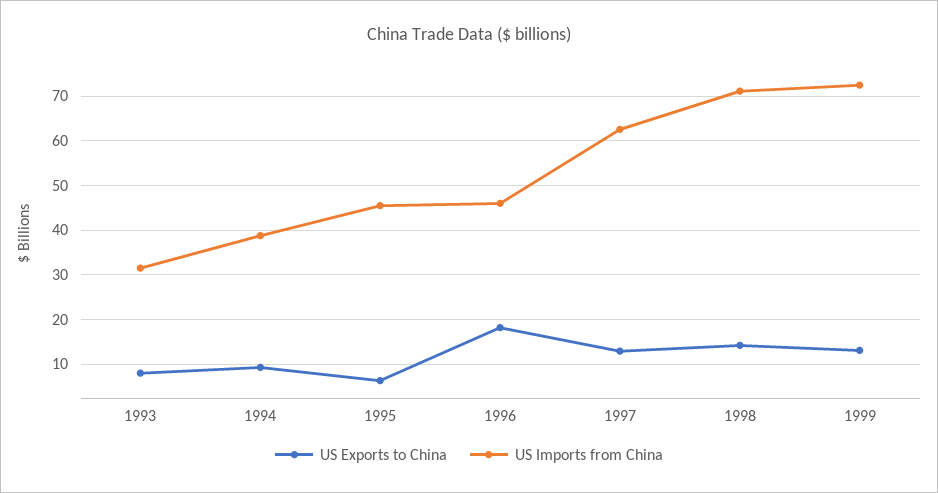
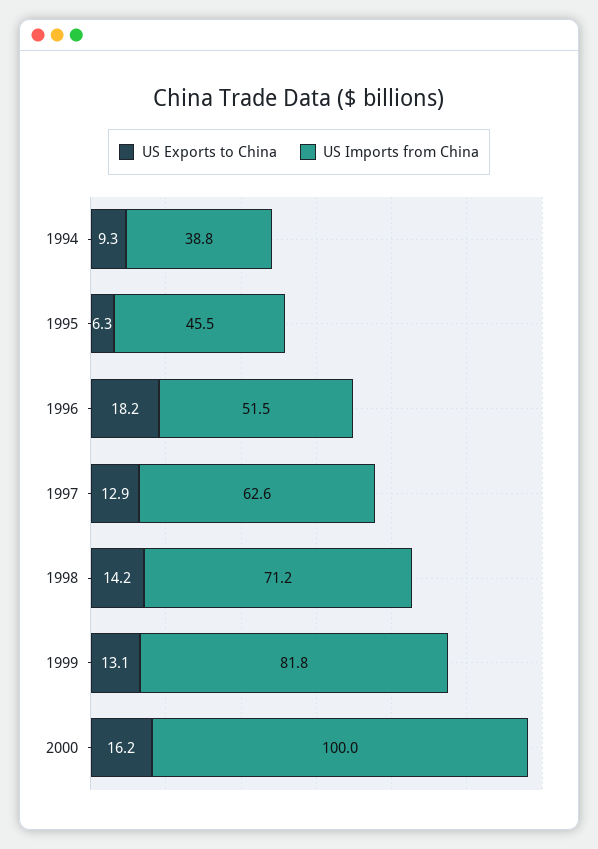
US Exports to China, 1993: 8 -> none
US Imports from China, 1993: 32 -> none
US Imports from China, 1996: 46 -> 51.5
US Imports from China, 1999: 72 -> 81.8
US Exports to China, 2000: none -> 16.2
US Imports from China, 2000: none -> 100

